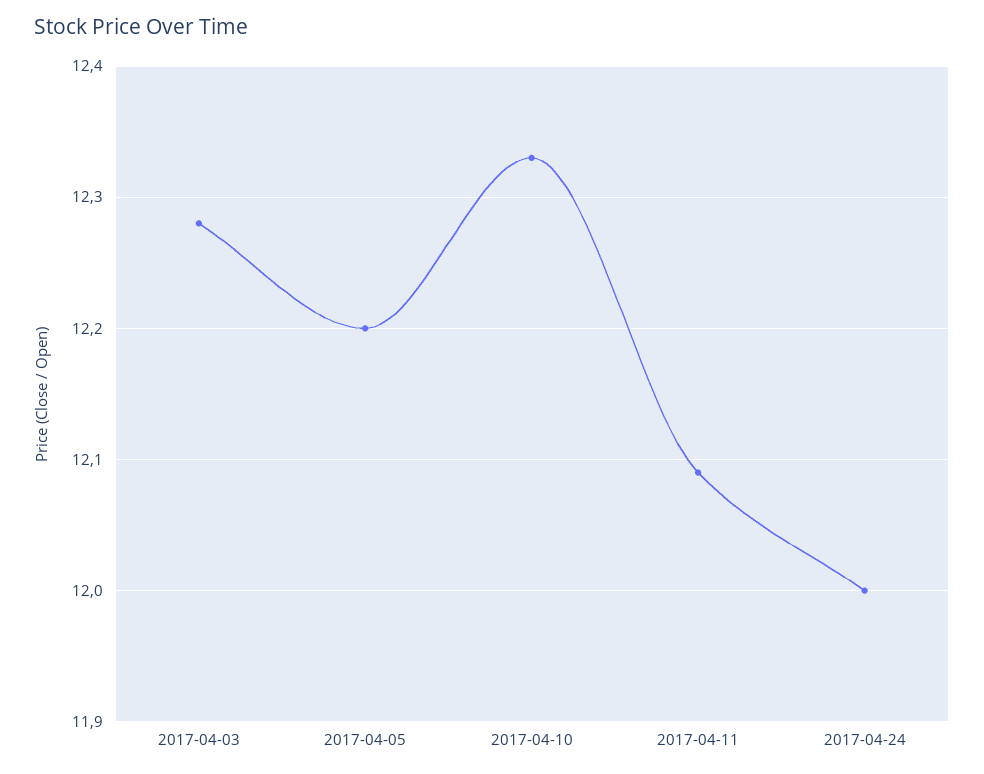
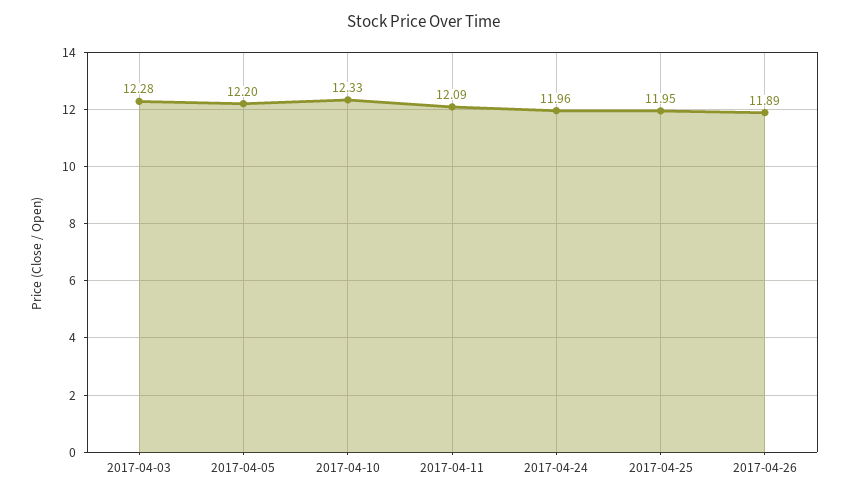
2017-04-24: 12 -> 11.96
2017-04-25: none -> 11.95
2017-04-26: none -> 11.89

